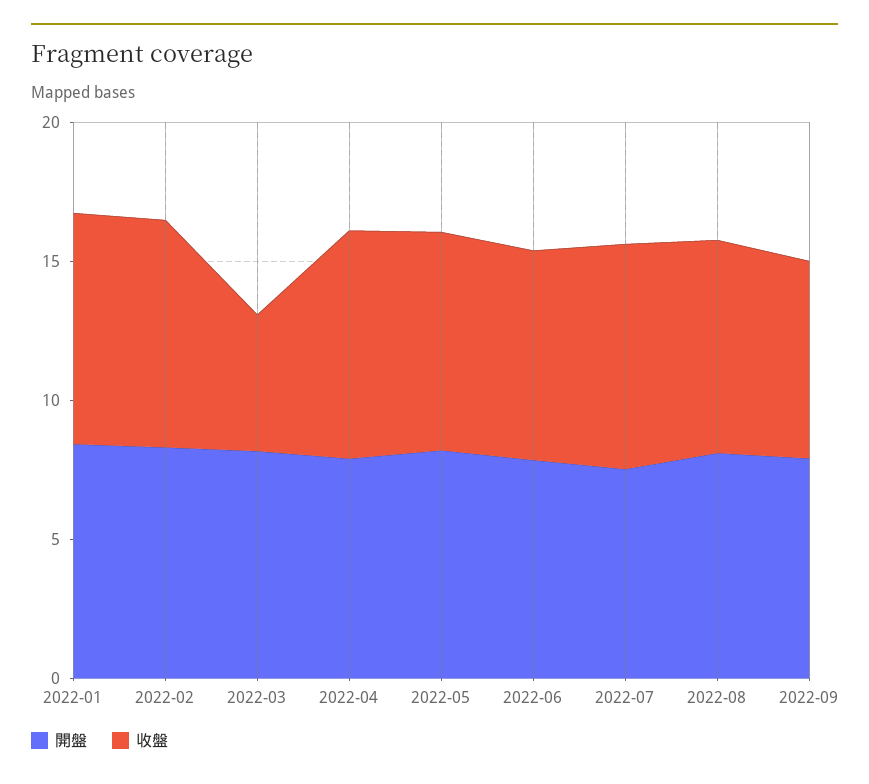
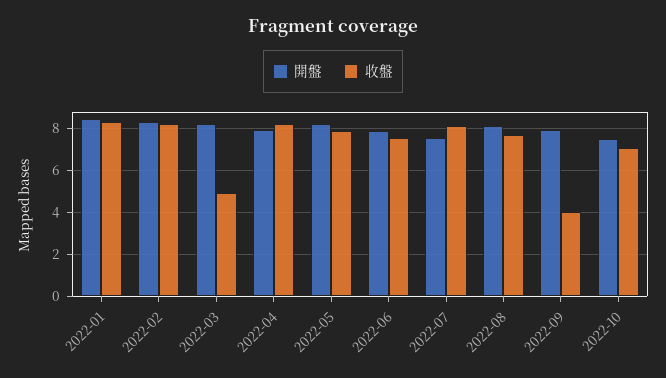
收盤, 2022-09: 7 -> 4
開盤, 2022-10: none -> 7.5
收盤, 2022-10: none -> 7

